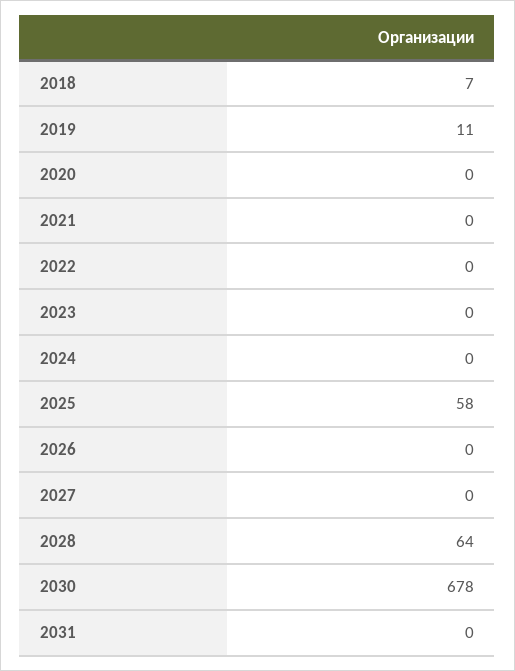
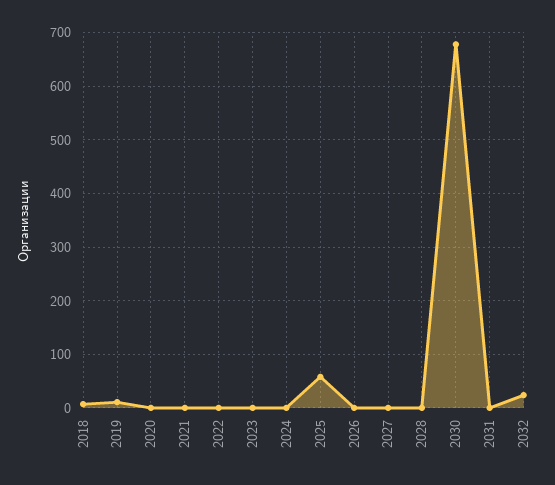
2028: 64 -> 0
2032: none -> 20

